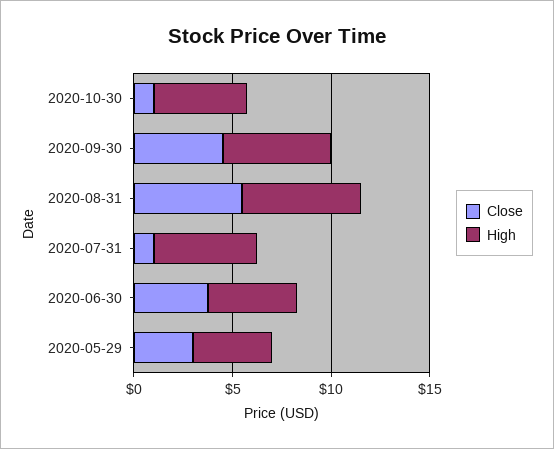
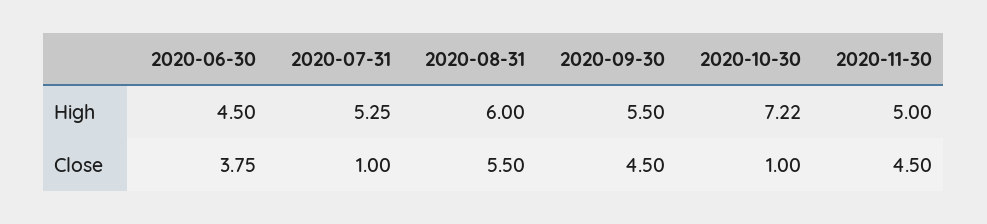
High, 2020-10-30: 5 -> 7.22
Close, 2020-05-29: 3 -> none
High, 2020-05-29: 4 -> none
High, 2020-11-30: none -> 5
Close, 2020-11-30: none -> 4.5

